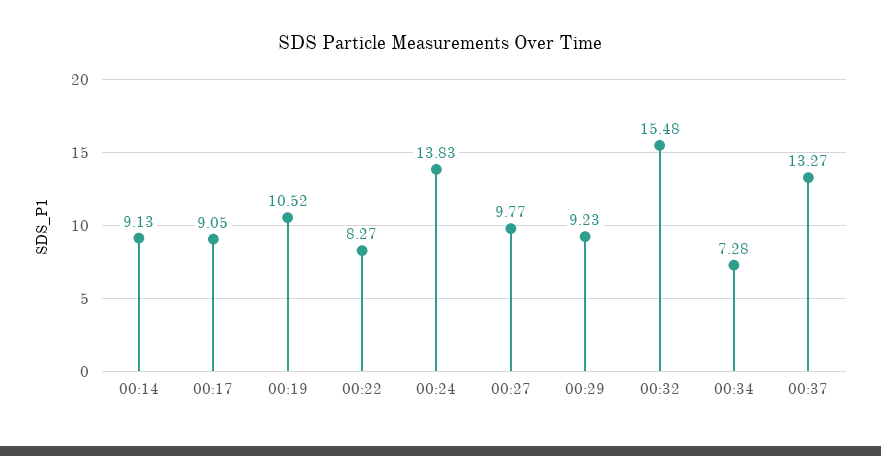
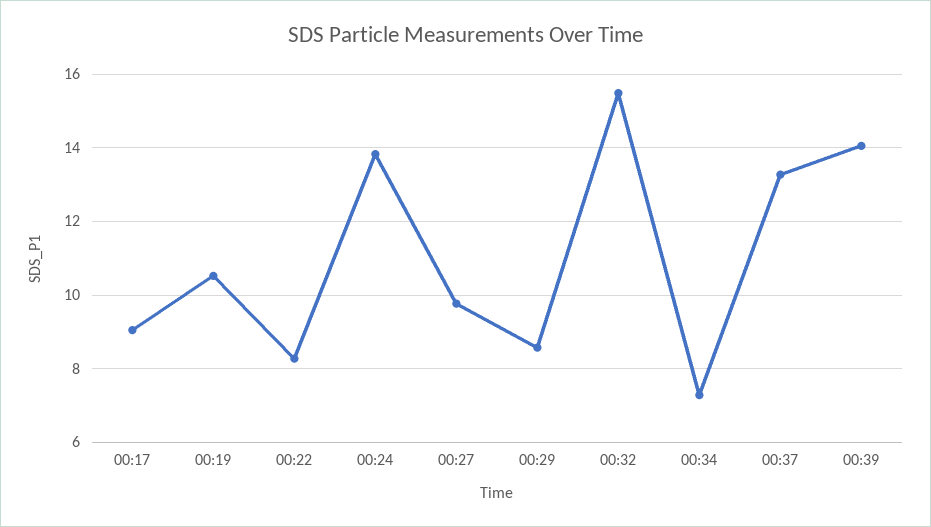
00:14: 9.13 -> none
00:29: 9.23 -> 8.6
00:39: none -> 14

